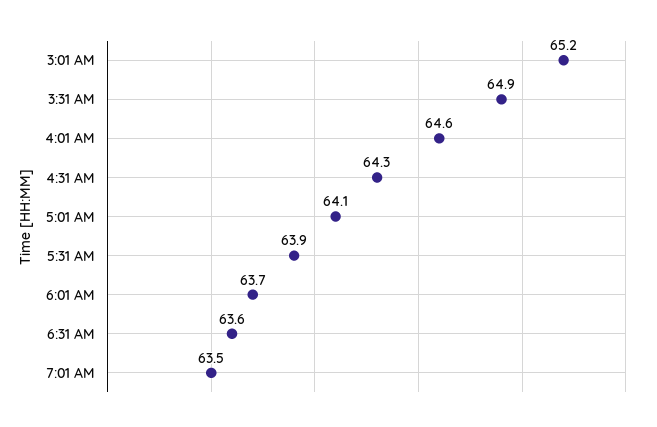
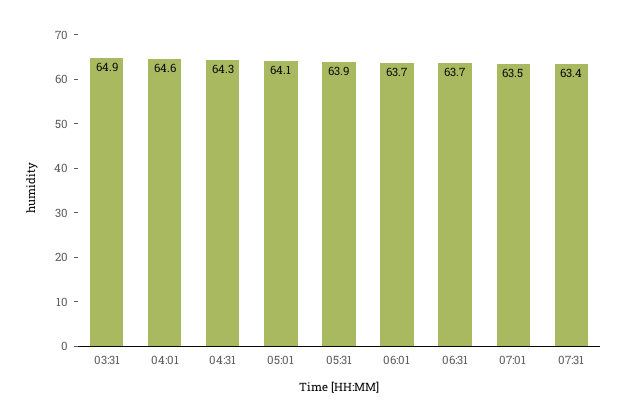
3:01 AM: 65.2 -> none
6:31 AM: 63.6 -> 63.7
07:31: none -> 63.4

